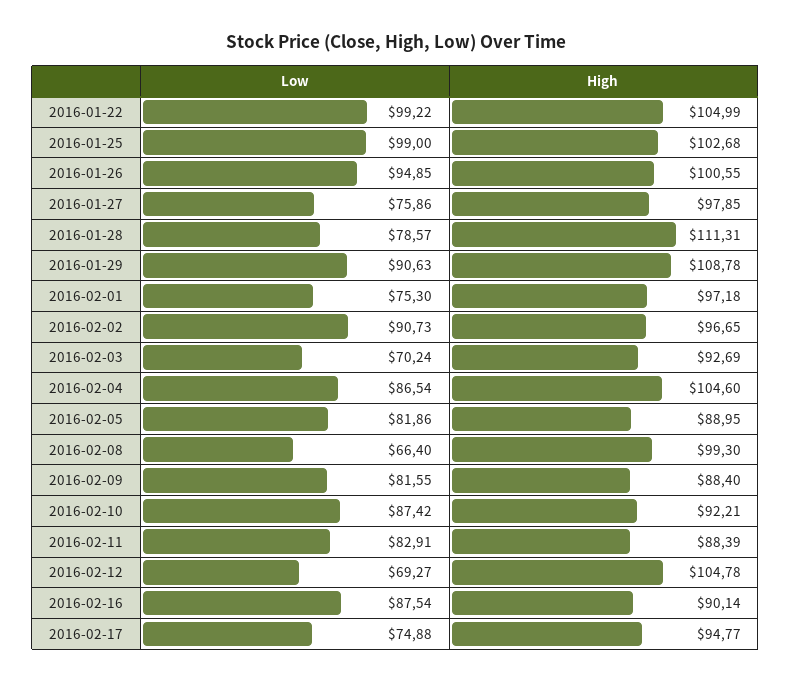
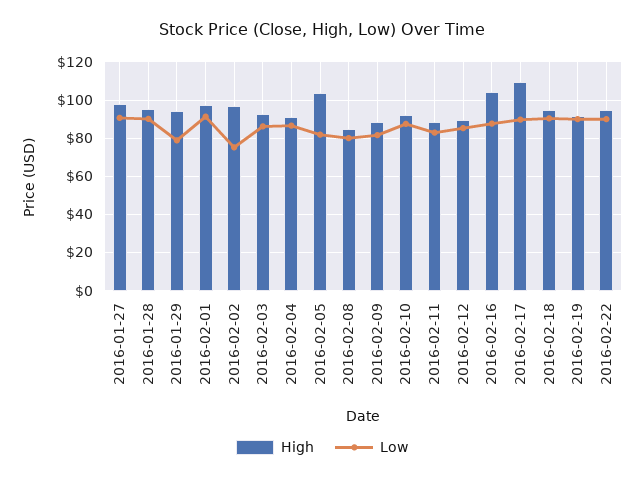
Low, 2016-01-22: 99.22 -> none
High, 2016-01-22: 104.99 -> none
Low, 2016-01-25: 99 -> none
High, 2016-01-25: 102.68 -> none
Low, 2016-01-26: 94.85 -> none
High, 2016-01-26: 100.55 -> none
Low, 2016-01-27: 75.86 -> 90
Low, 2016-01-28: 78.57 -> 90
High, 2016-01-28: 111.31 -> 95
Low, 2016-01-29: 90.63 -> 80
High, 2016-01-29: 108.78 -> 95
Low, 2016-02-01: 75.3 -> 90
Low, 2016-02-02: 90.73 -> 75
Low, 2016-02-03: 70.24 -> 85
High, 2016-02-04: 104.6 -> 90
High, 2016-02-05: 88.95 -> 105
Low, 2016-02-08: 66.4 -> 80
High, 2016-02-08: 99.3 -> 85
Low, 2016-02-12: 69.27 -> 85
High, 2016-02-12: 104.78 -> 90
High, 2016-02-16: 90.14 -> 105
Low, 2016-02-17: 74.88 -> 90
High, 2016-02-17: 94.77 -> 110
High, 2016-02-18: none -> 95
Low, 2016-02-18: none -> 90
High, 2016-02-19: none -> 90
Low, 2016-02-19: none -> 90
High, 2016-02-22: none -> 95
Low, 2016-02-22: none -> 90

